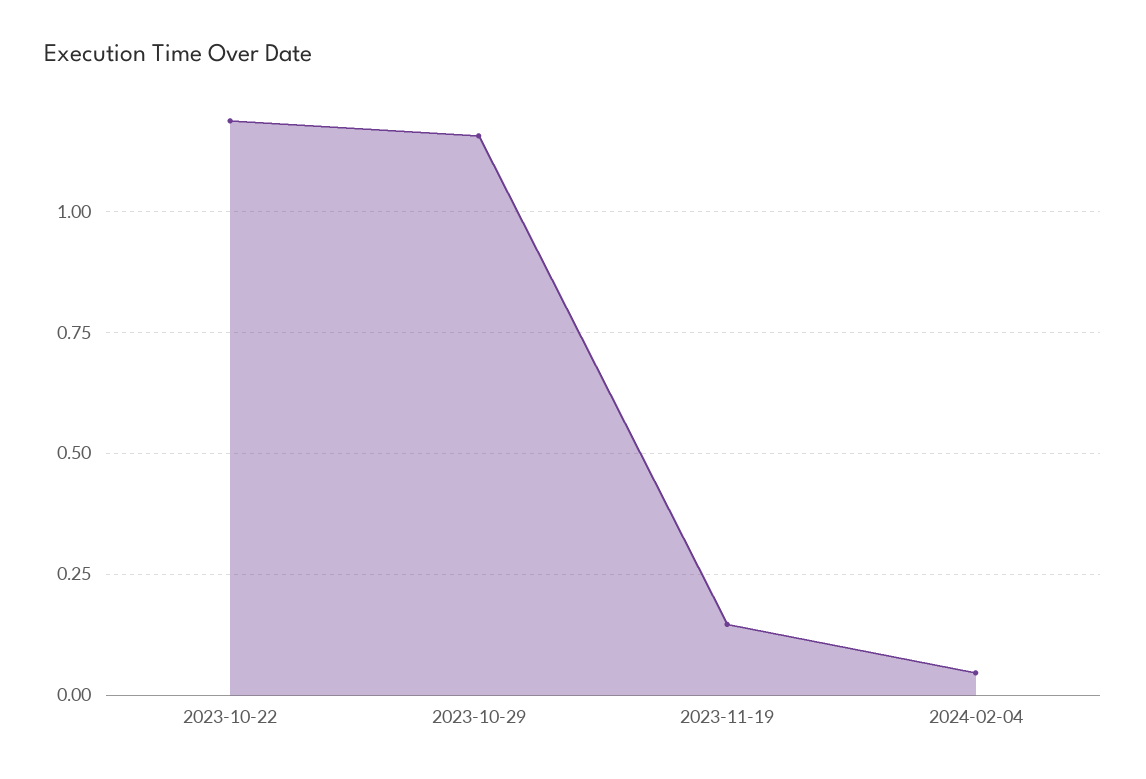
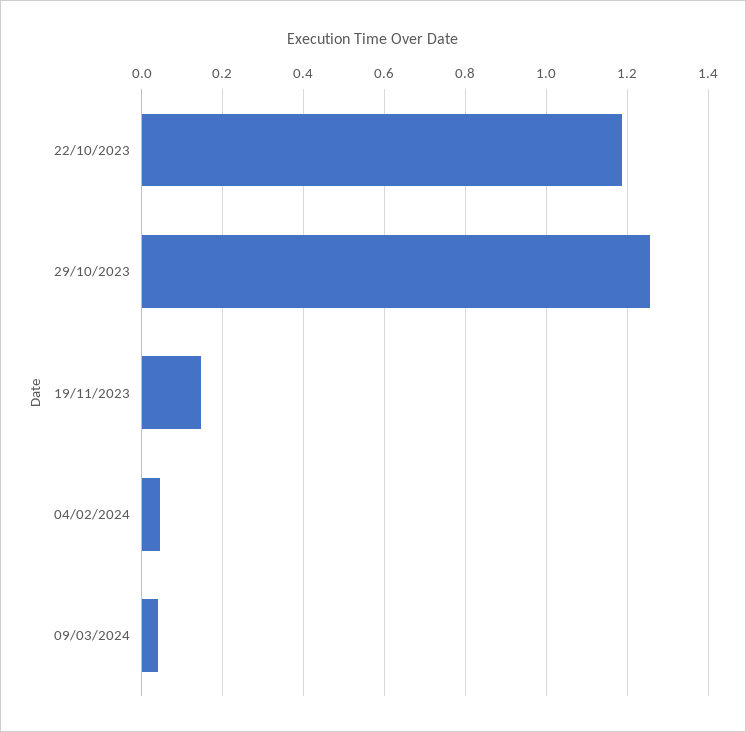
2023-10-29: 1.15 -> 1.26
09/03/2024: none -> 0.04

